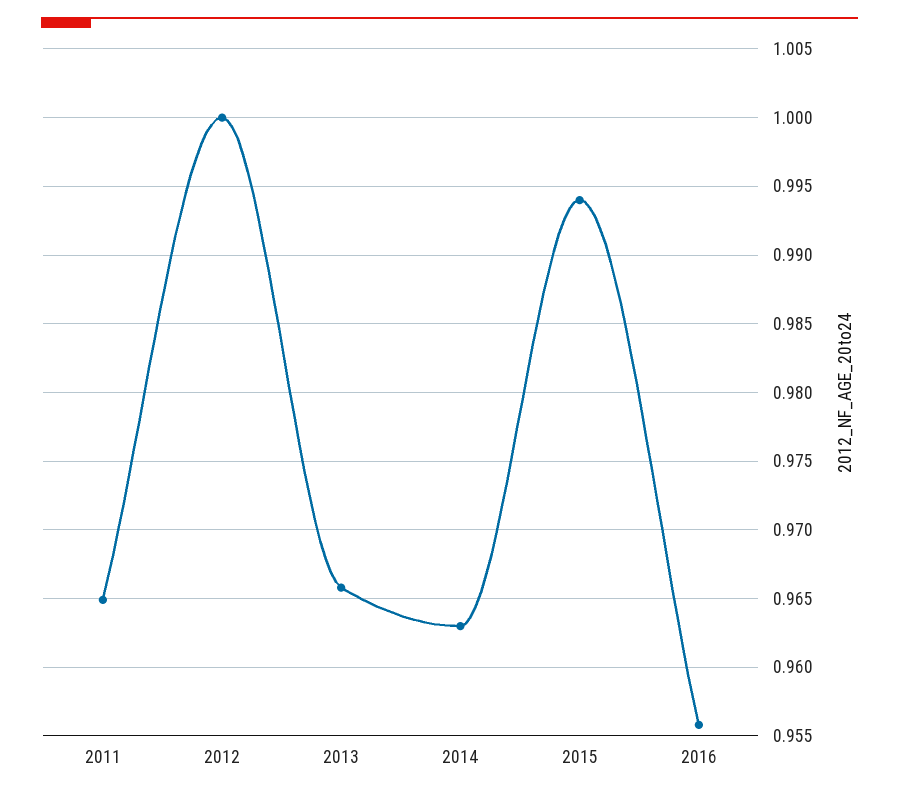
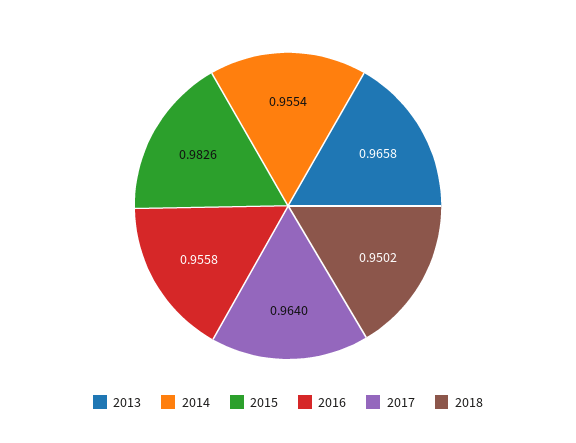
2011: 0.965 -> none
2012: 1 -> none
2014: 0.963 -> 0.9554
2015: 0.994 -> 0.9826
2017: none -> 0.964
2018: none -> 0.9502

